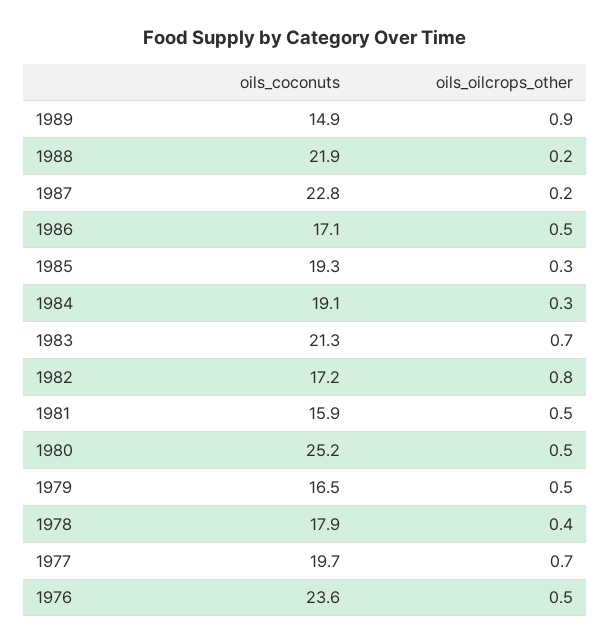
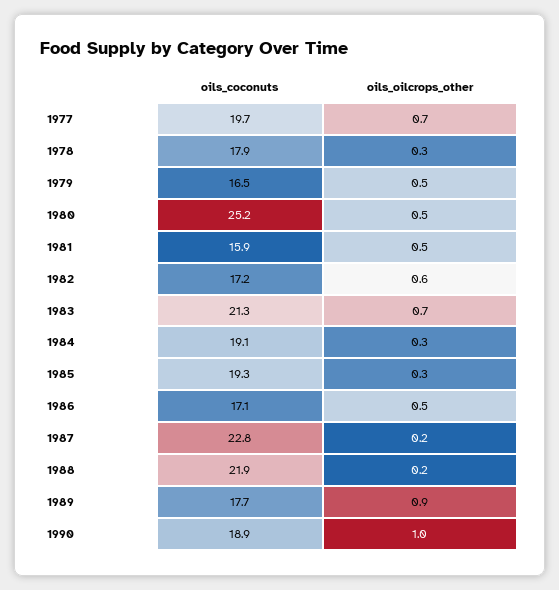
oils_coconuts, 1989: 14.9 -> 17.7
oils_oilcrops_other, 1982: 0.8 -> 0.6
oils_oilcrops_other, 1978: 0.4 -> 0.3
oils_coconuts, 1976: 23.6 -> none
oils_oilcrops_other, 1976: 0.5 -> none
oils_coconuts, 1990: none -> 18.9
oils_oilcrops_other, 1990: none -> 1

